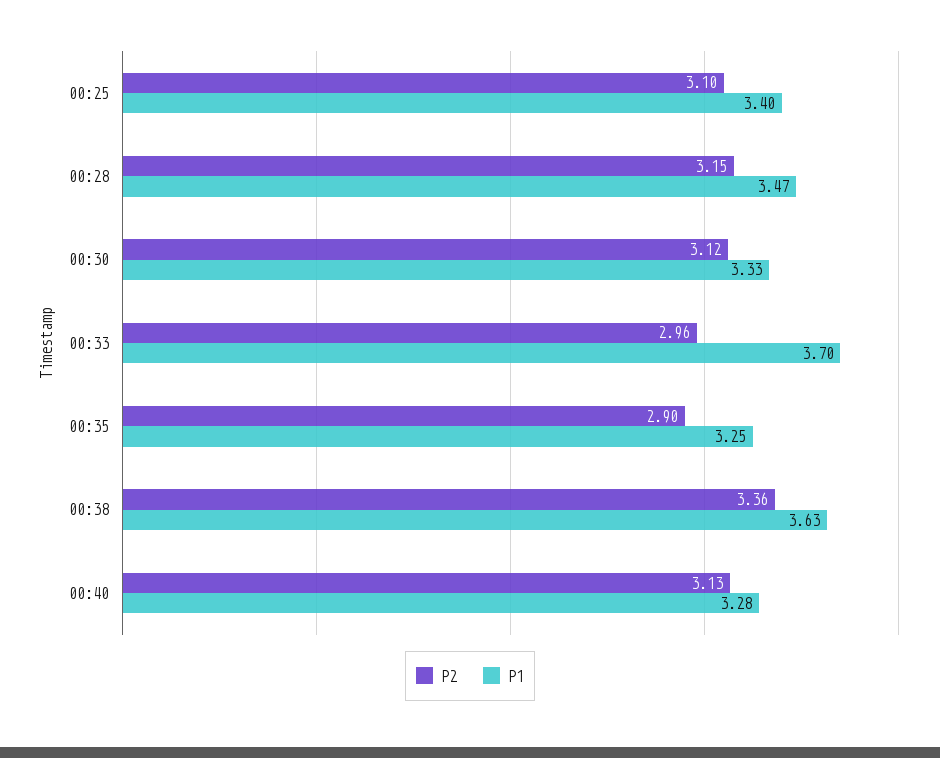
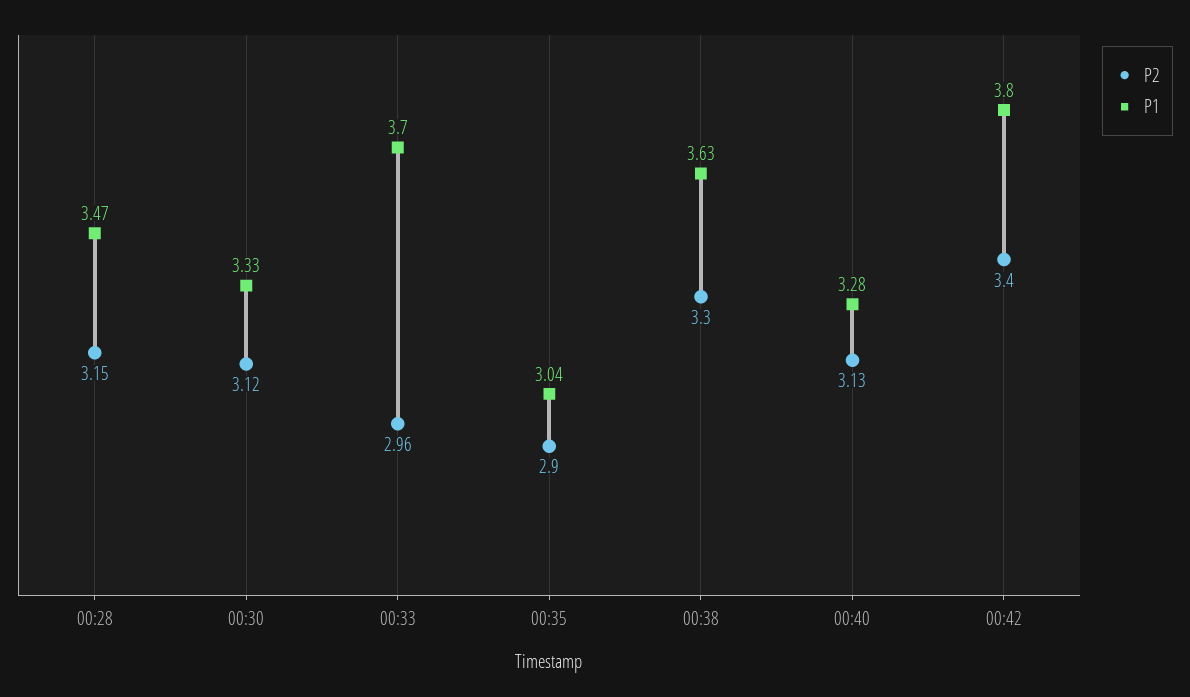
P2, 00:25: 3.1 -> none
P1, 00:25: 3.4 -> none
P1, 00:35: 3.25 -> 3.04
P2, 00:38: 3.36 -> 3.3
P2, 00:42: none -> 3.4
P1, 00:42: none -> 3.8

